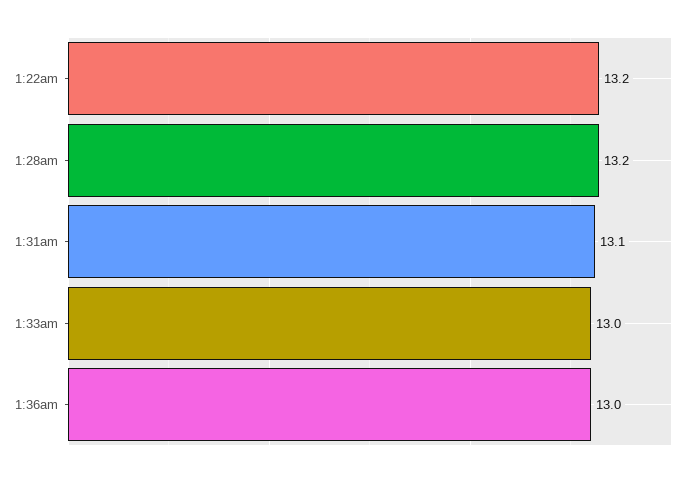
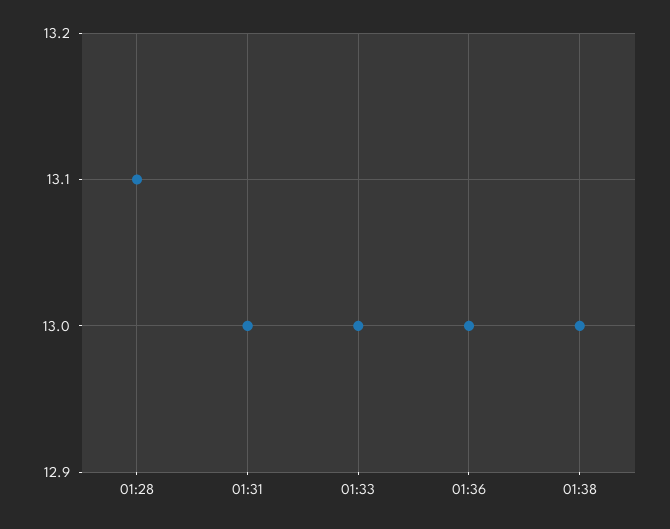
1:22am: 13.2 -> none
1:28am: 13.2 -> 13.1
1:31am: 13.1 -> 13
01:38: none -> 13

